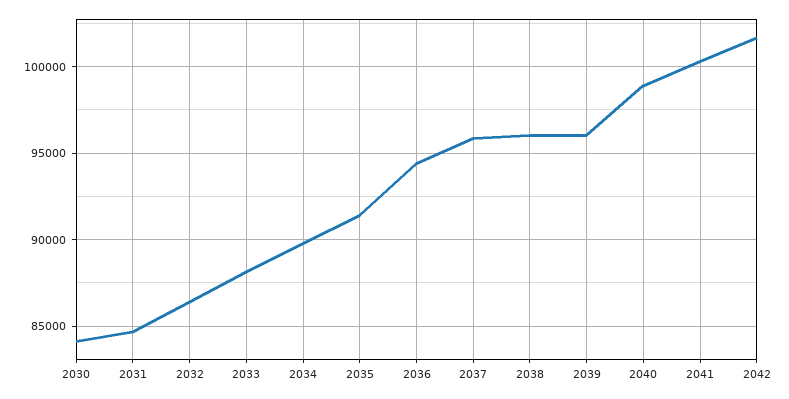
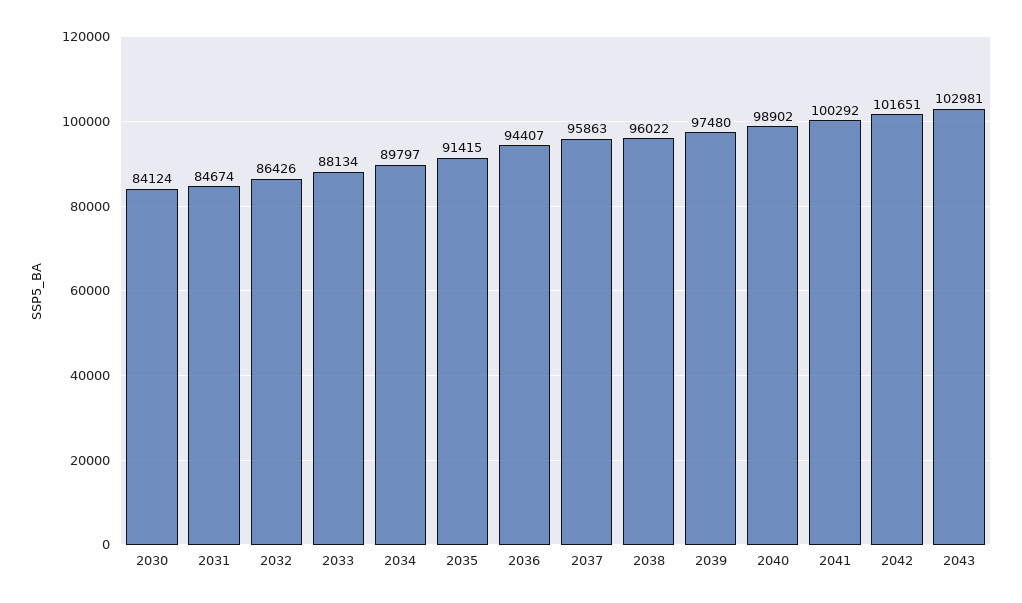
2039: 96000 -> 97480
2043: none -> 102981

